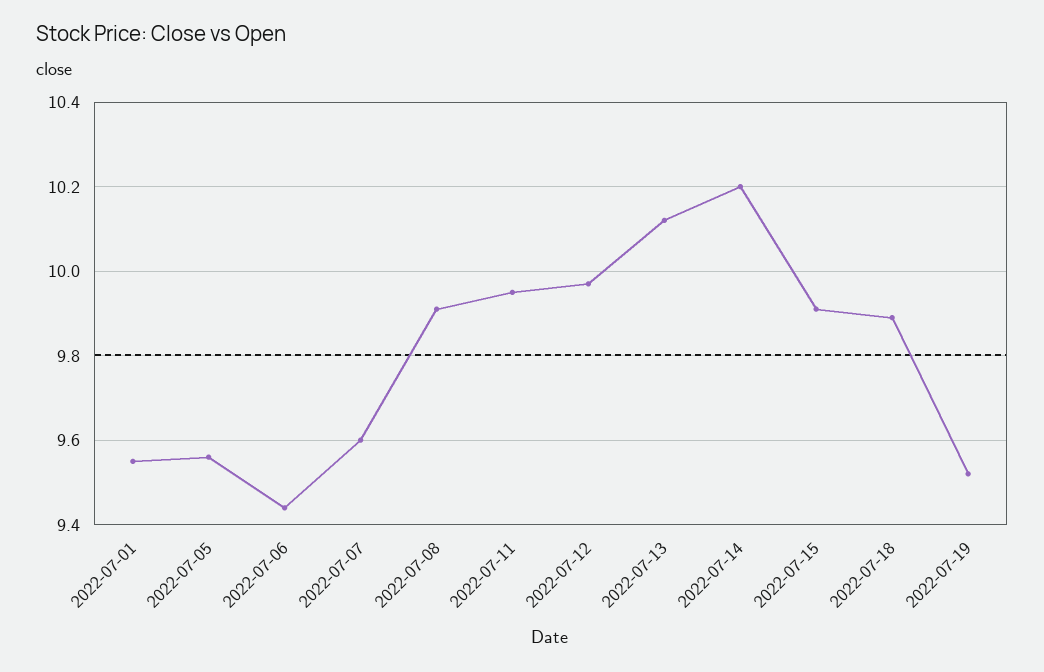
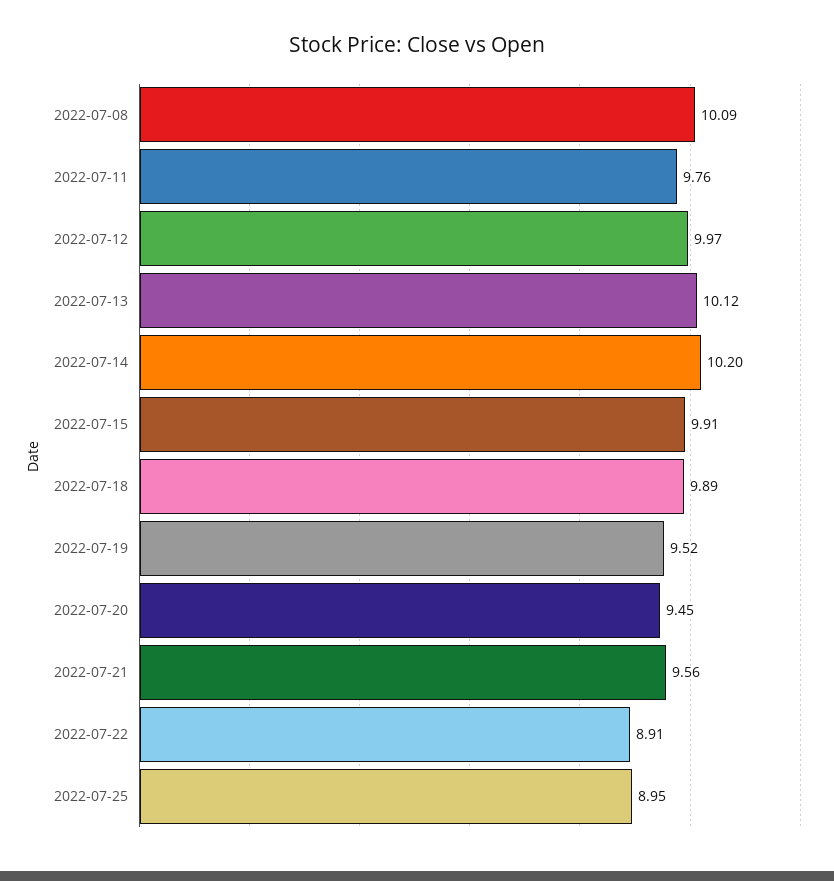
2022-07-01: 9.55 -> none
2022-07-05: 9.55 -> none
2022-07-06: 9.45 -> none
2022-07-07: 9.6 -> none
2022-07-08: 9.9 -> 10.09
2022-07-11: 9.95 -> 9.76
2022-07-20: none -> 9.45
2022-07-21: none -> 9.56
2022-07-22: none -> 8.91
2022-07-25: none -> 8.95

